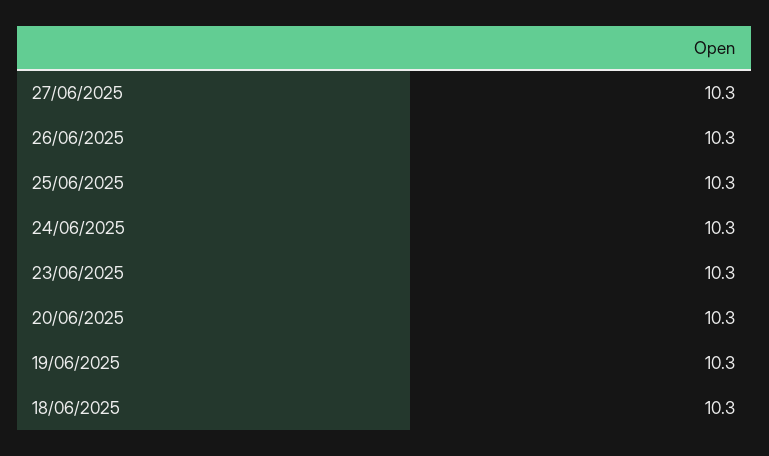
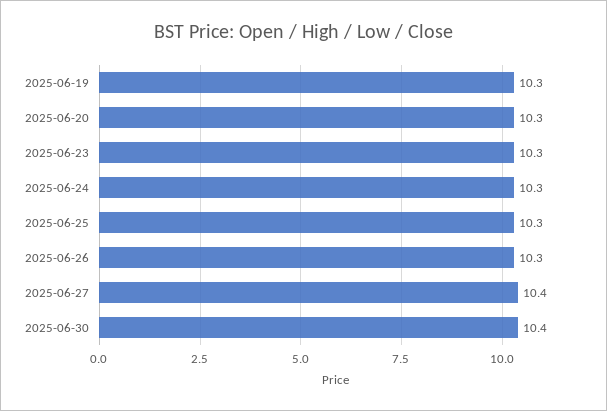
27/06/2025: 10.3 -> 10.4
18/06/2025: 10.3 -> none
2025-06-30: none -> 10.4

